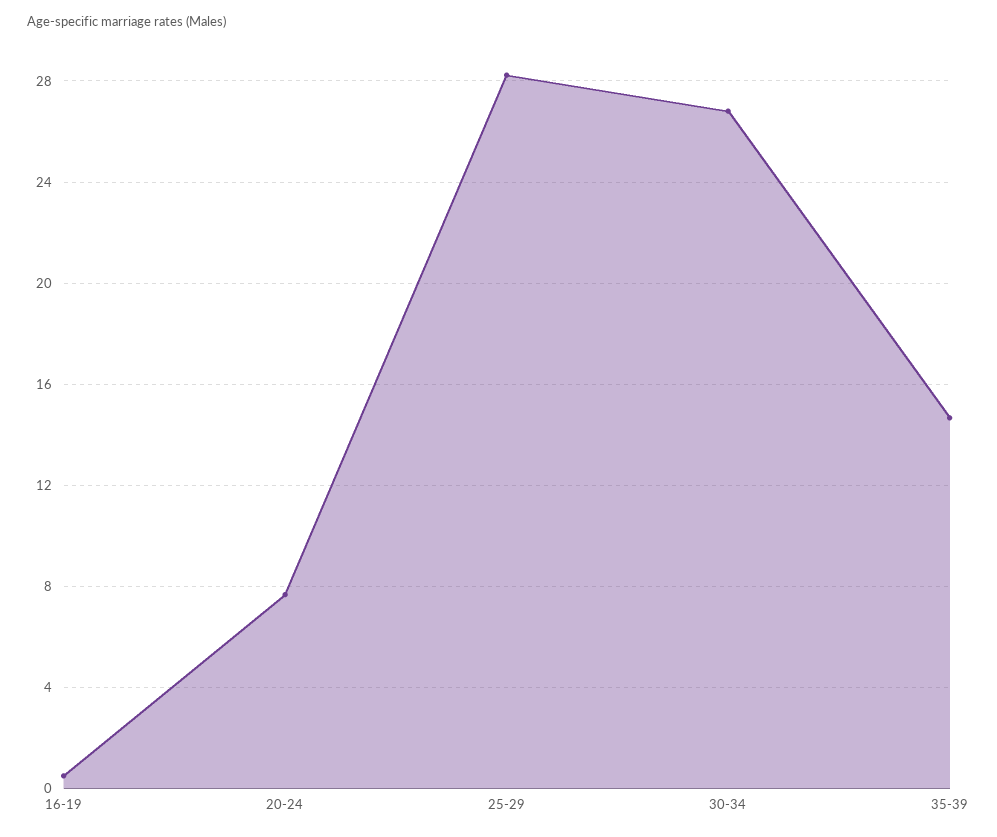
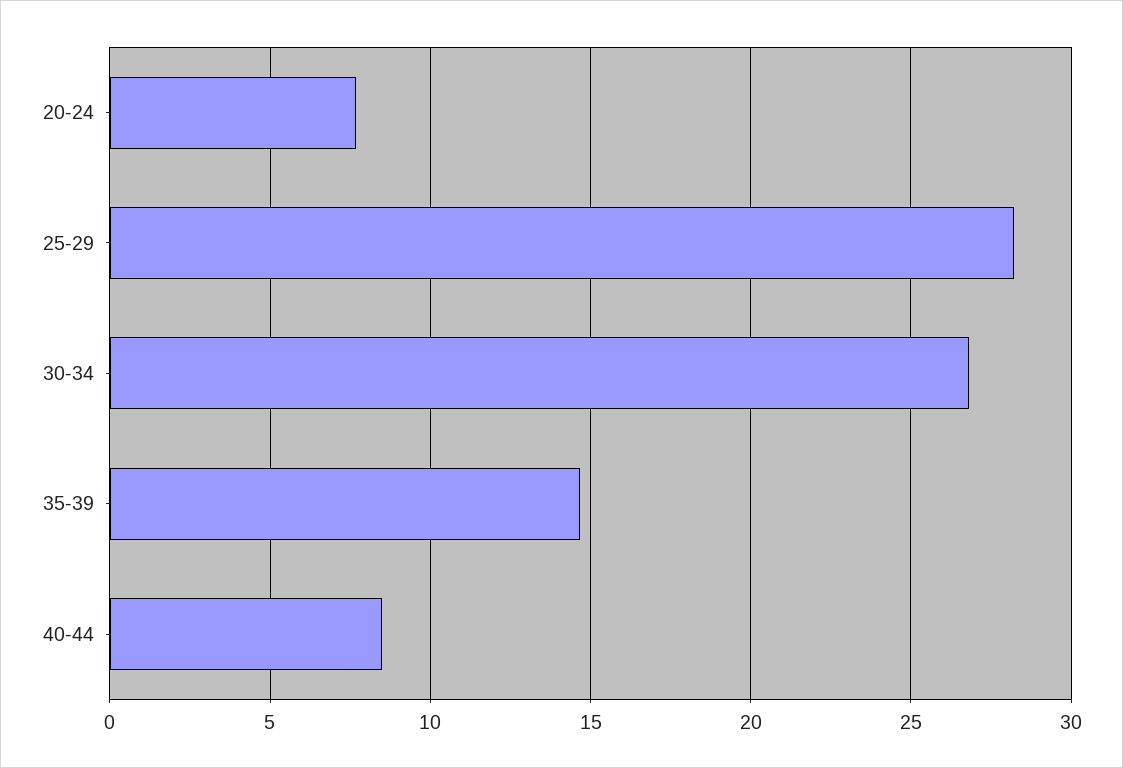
16-19: 0.5 -> none
40-44: none -> 8.5

